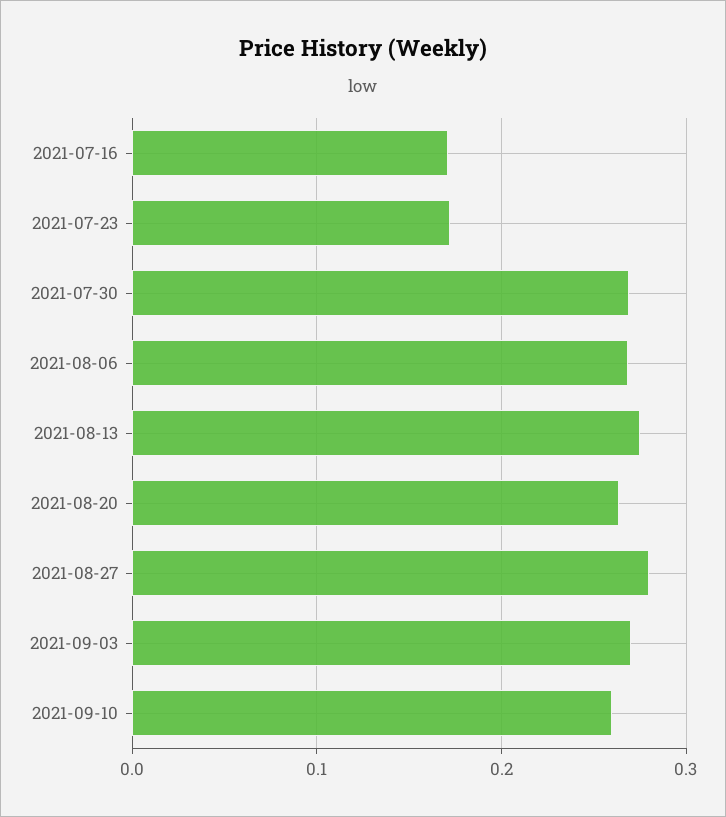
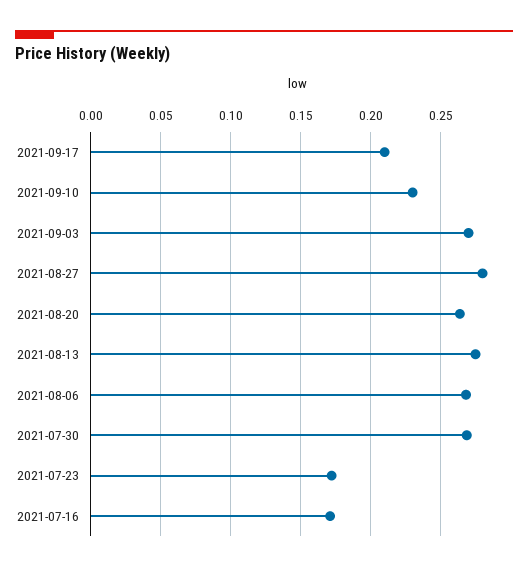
2021-09-10: 0.26 -> 0.23
2021-09-17: none -> 0.21

